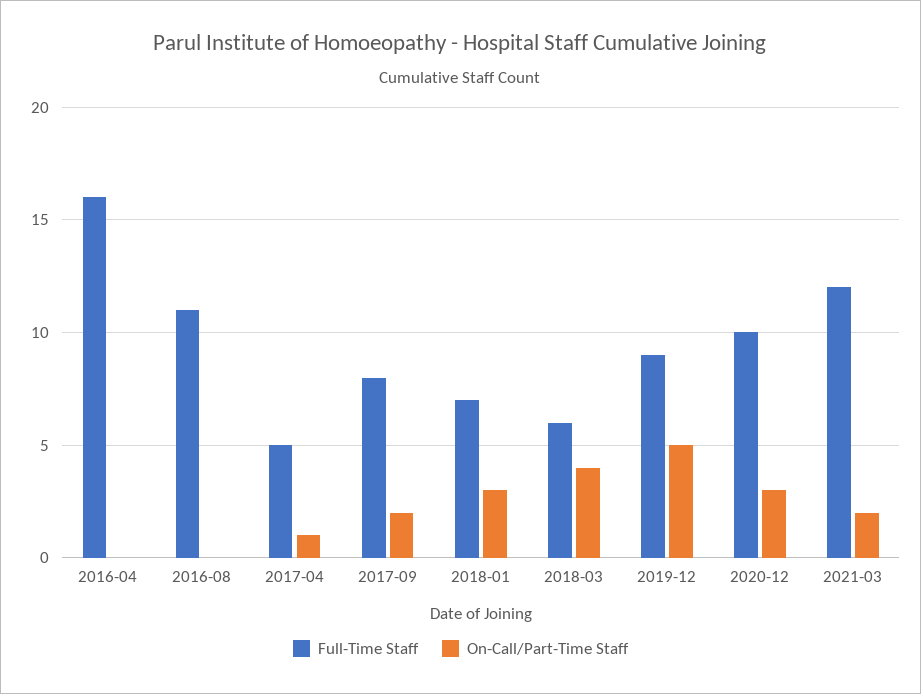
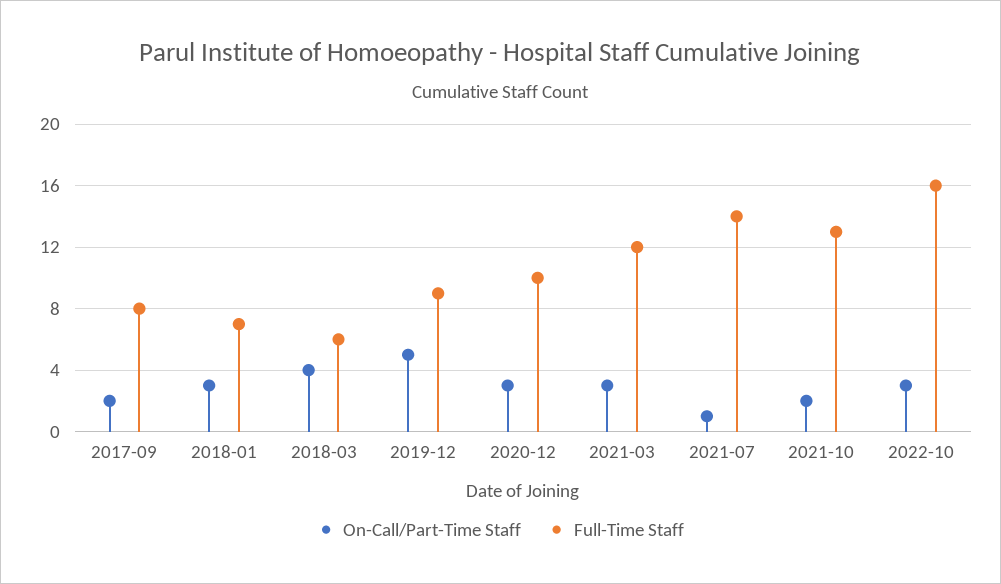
Full-Time Staff, 2016-04: 16 -> none
On-Call/Part-Time Staff, 2016-04: 0 -> none
Full-Time Staff, 2016-08: 11 -> none
On-Call/Part-Time Staff, 2016-08: 0 -> none
Full-Time Staff, 2017-04: 5 -> none
On-Call/Part-Time Staff, 2017-04: 1 -> none
On-Call/Part-Time Staff, 2021-03: 2 -> 3
On-Call/Part-Time Staff, 2021-07: none -> 1
Full-Time Staff, 2021-07: none -> 14
On-Call/Part-Time Staff, 2021-10: none -> 2
Full-Time Staff, 2021-10: none -> 13
On-Call/Part-Time Staff, 2022-10: none -> 3
Full-Time Staff, 2022-10: none -> 16

